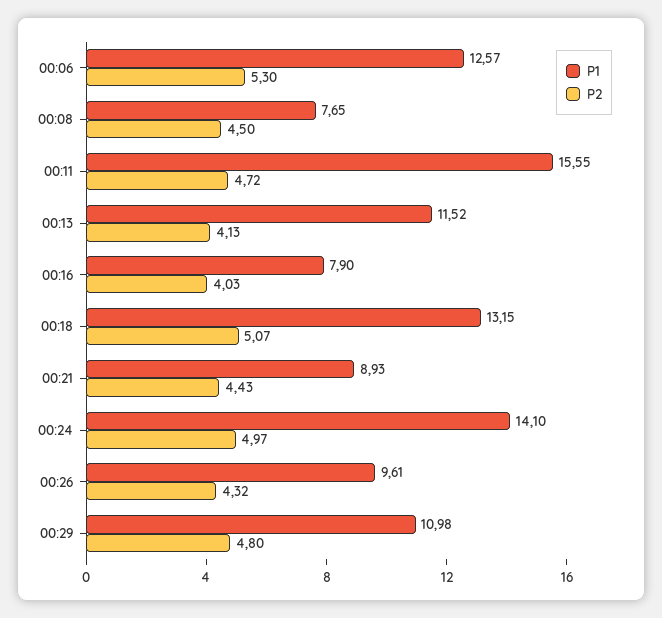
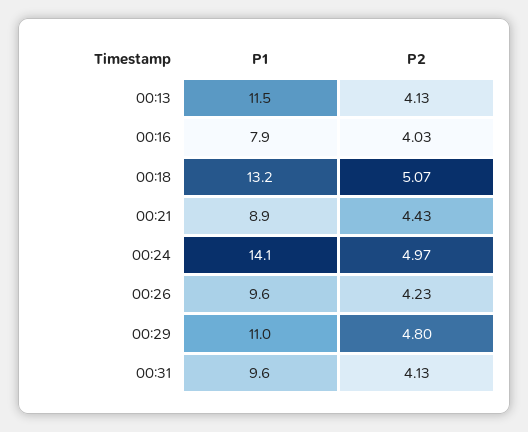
P1, 00:06: 12.57 -> none
P2, 00:06: 5.3 -> none
P1, 00:08: 7.65 -> none
P2, 00:08: 4.5 -> none
P1, 00:11: 15.55 -> none
P2, 00:11: 4.72 -> none
P2, 00:26: 4.32 -> 4.23
P1, 00:31: none -> 9.6
P2, 00:31: none -> 4.13

